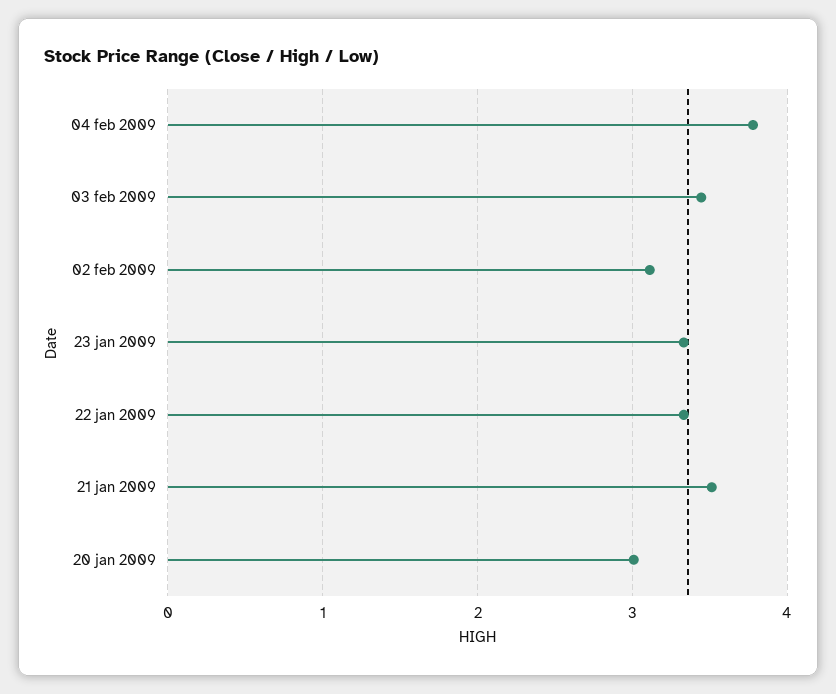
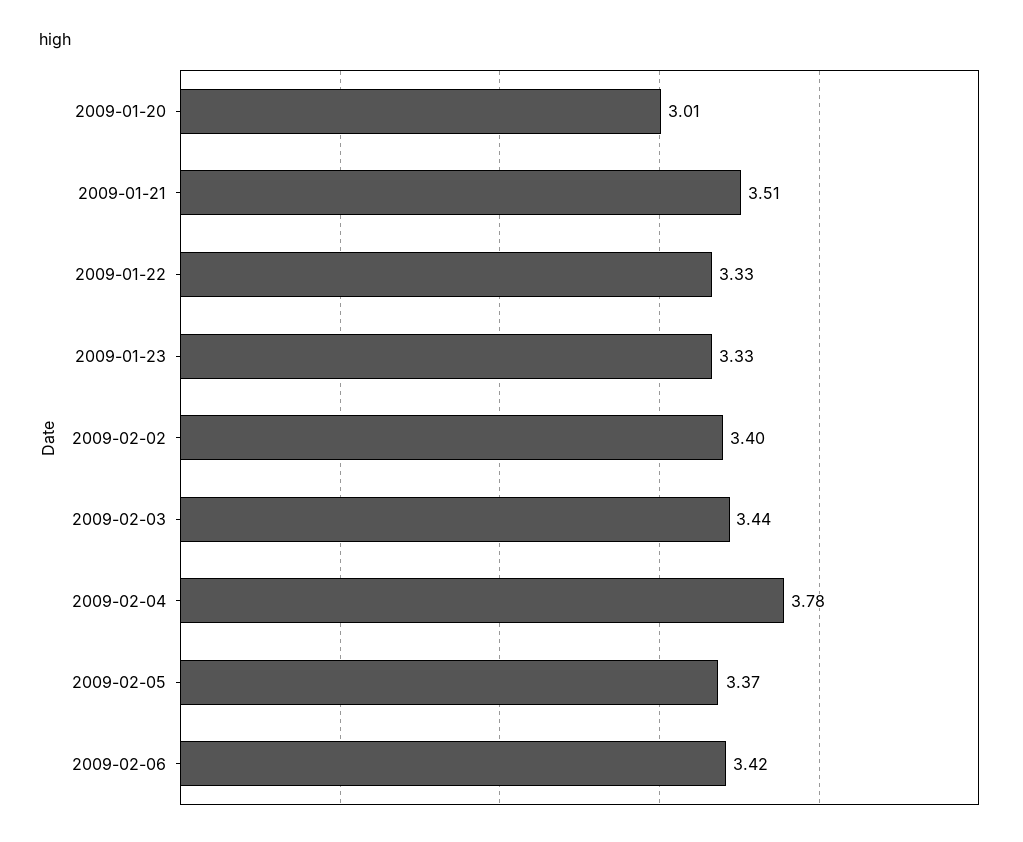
02 feb 2009: 3.1 -> 3.4
2009-02-05: none -> 3.37
2009-02-06: none -> 3.42

